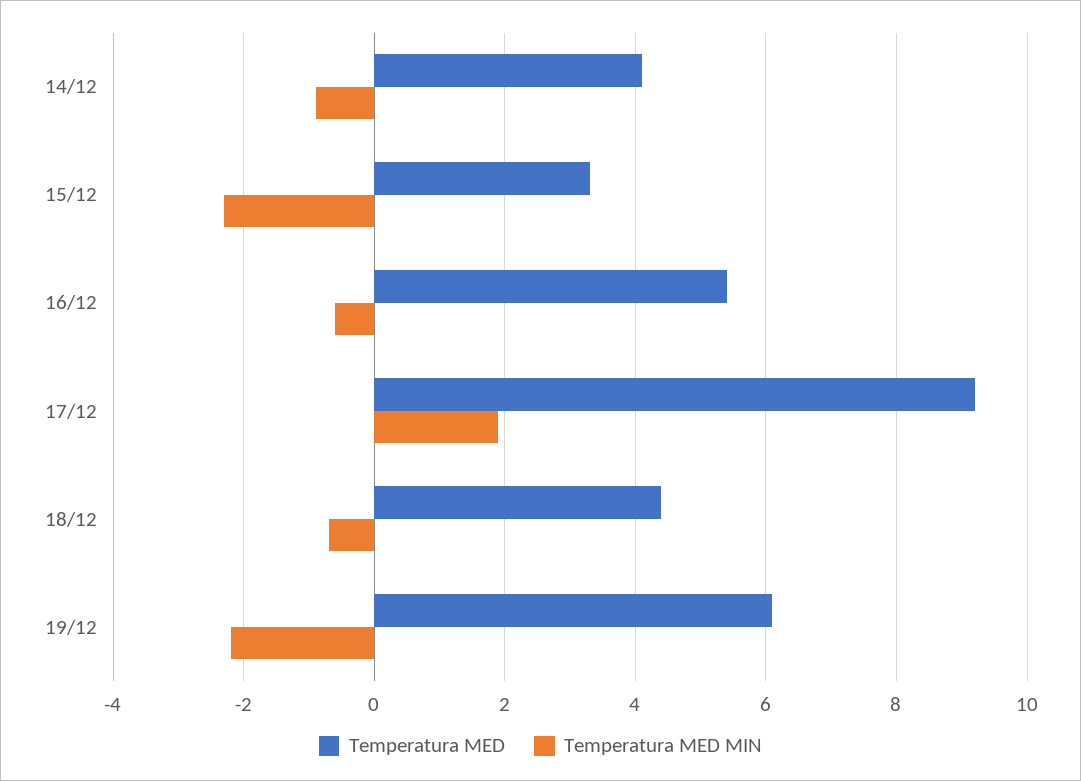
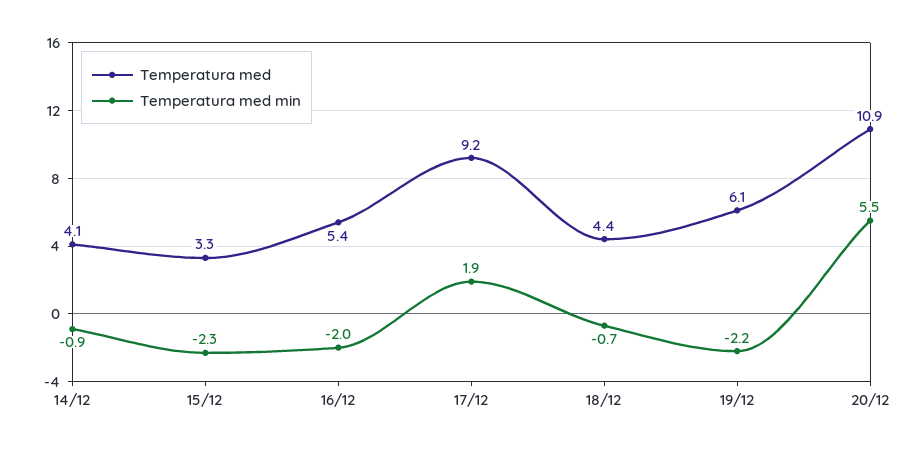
Temperatura MED MIN, 16/12: -0.5 -> -2
Temperatura MED, 20/12: none -> 10.9
Temperatura MED MIN, 20/12: none -> 5.5

